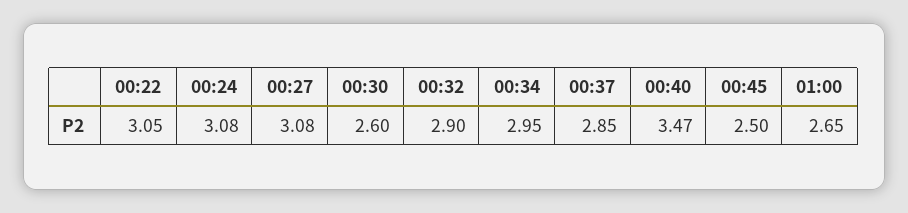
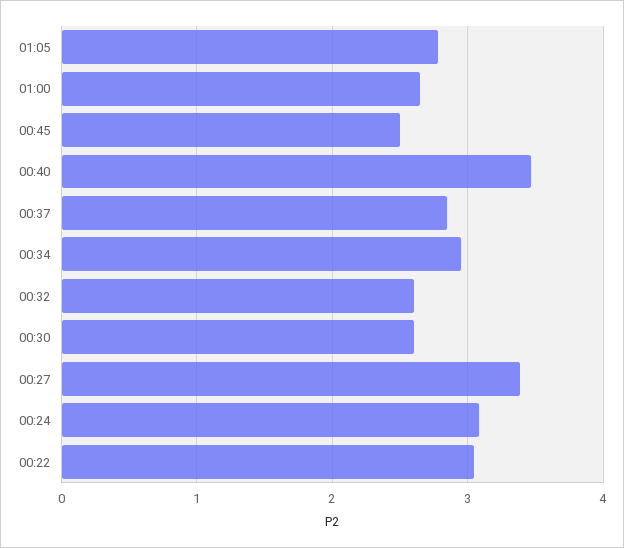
00:27: 3.08 -> 3.4
00:32: 2.9 -> 2.6
01:05: none -> 2.8

